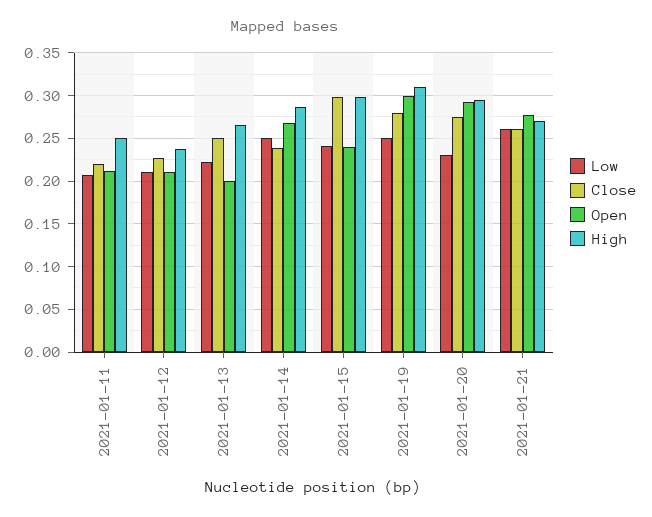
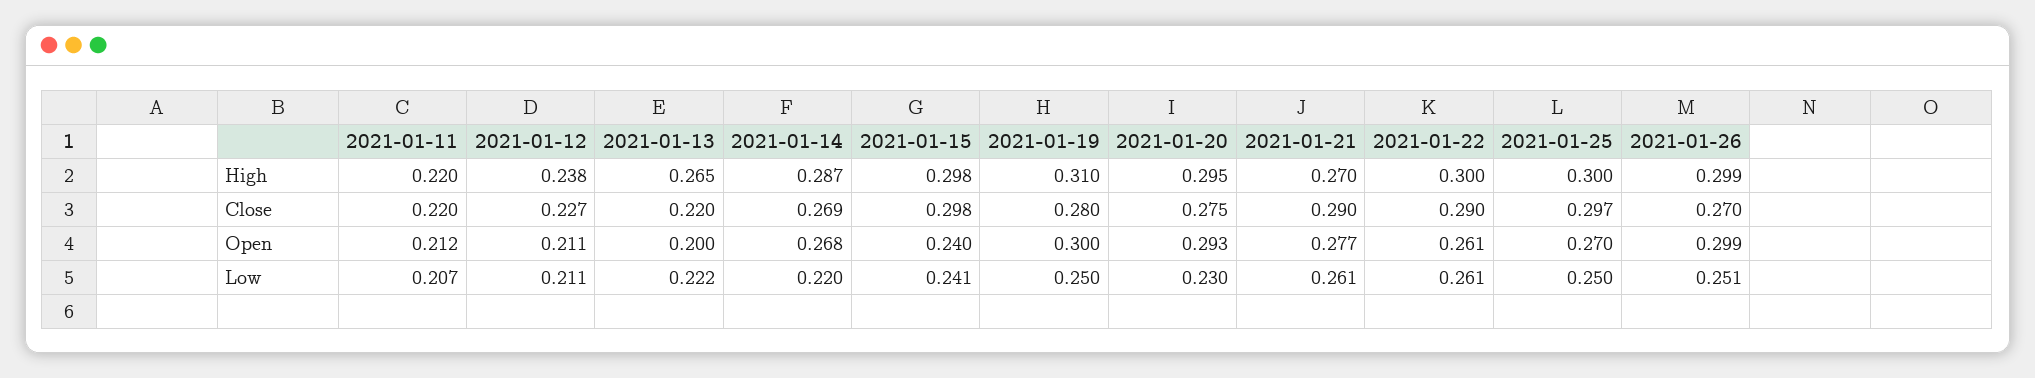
High, 2021-01-11: 0.25 -> 0.22
Close, 2021-01-13: 0.25 -> 0.22
Low, 2021-01-14: 0.25 -> 0.22
Close, 2021-01-14: 0.24 -> 0.269
Close, 2021-01-21: 0.26 -> 0.29
High, 2021-01-22: none -> 0.3
High, 2021-01-25: none -> 0.3
High, 2021-01-26: none -> 0.299
Close, 2021-01-22: none -> 0.29
Close, 2021-01-25: none -> 0.297
Close, 2021-01-26: none -> 0.27
Open, 2021-01-22: none -> 0.261
Open, 2021-01-25: none -> 0.27
Open, 2021-01-26: none -> 0.299
Low, 2021-01-22: none -> 0.261
Low, 2021-01-25: none -> 0.25
Low, 2021-01-26: none -> 0.251

